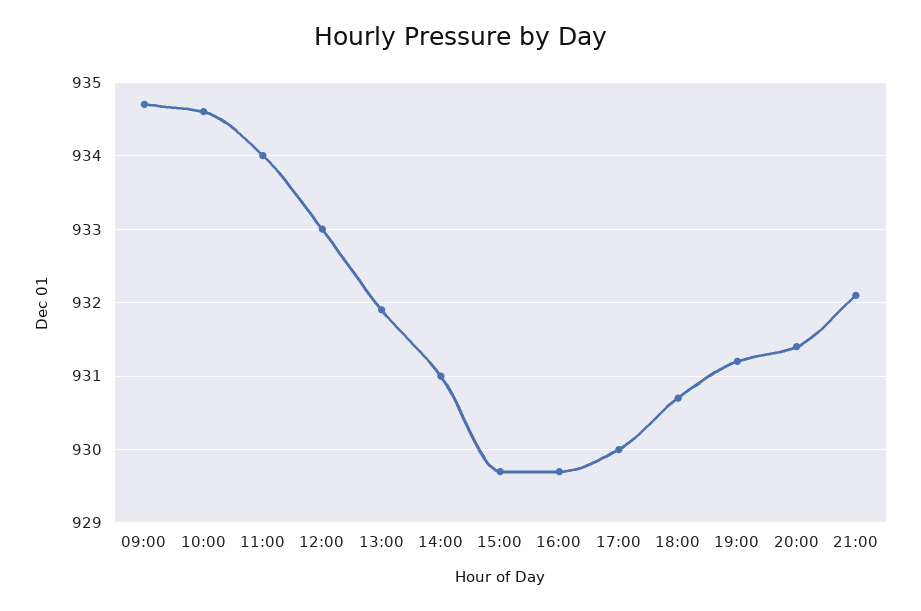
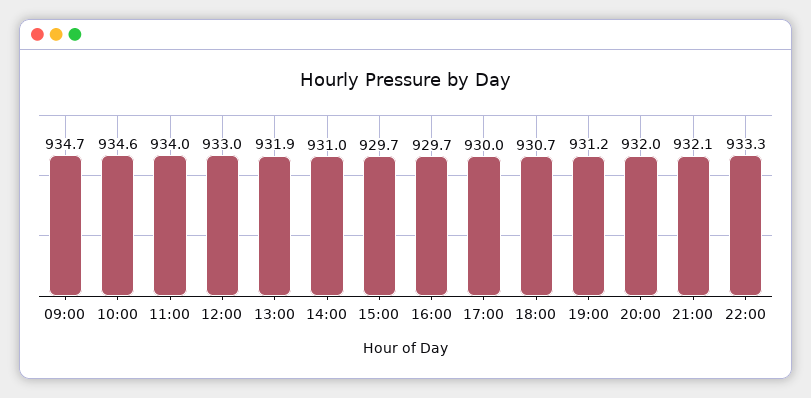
20:00: 931.4 -> 932
22:00: none -> 933.3

